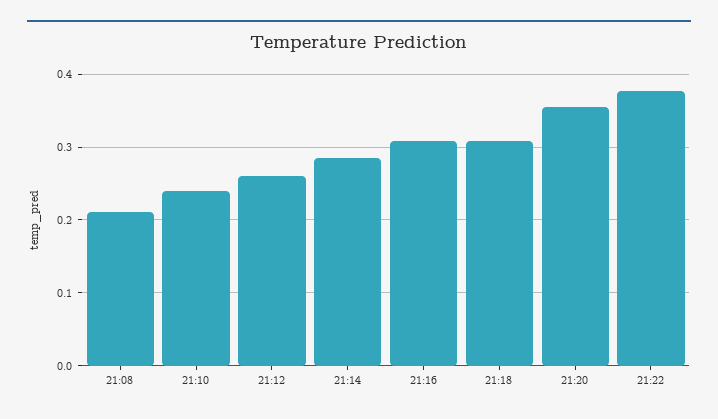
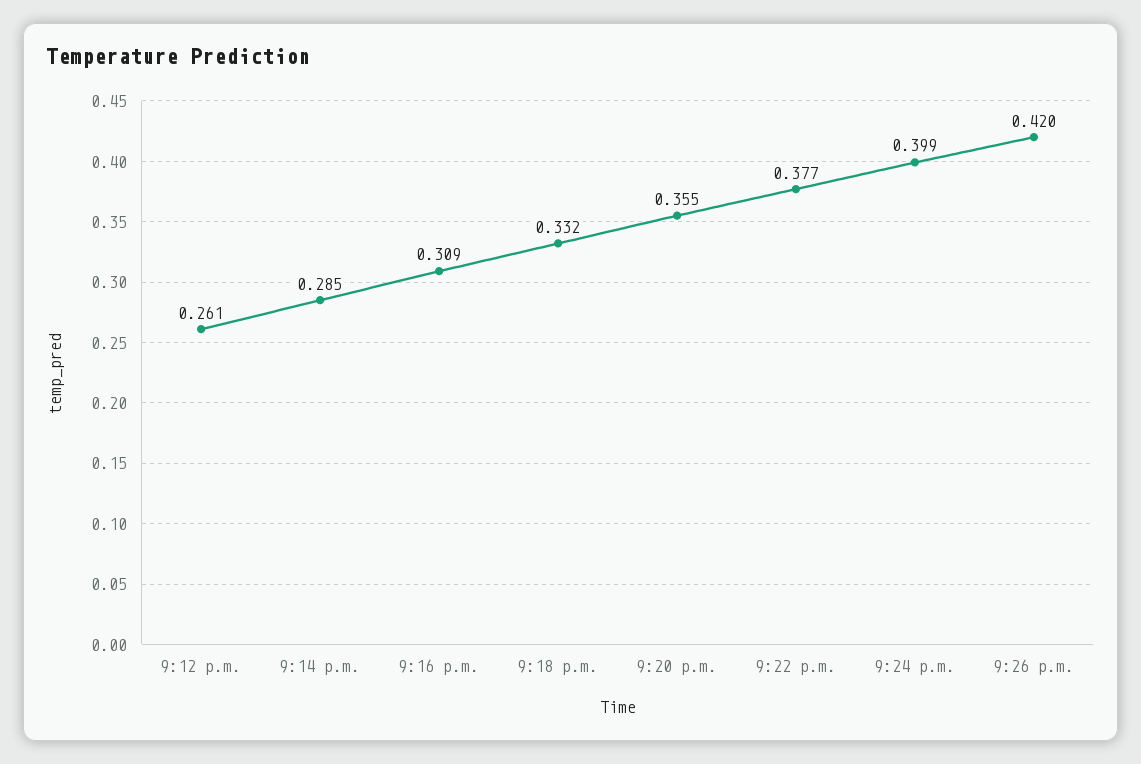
21:08: 0.21 -> none
21:10: 0.24 -> none
21:18: 0.31 -> 0.332
9:24 p.m.: none -> 0.399
9:26 p.m.: none -> 0.42

